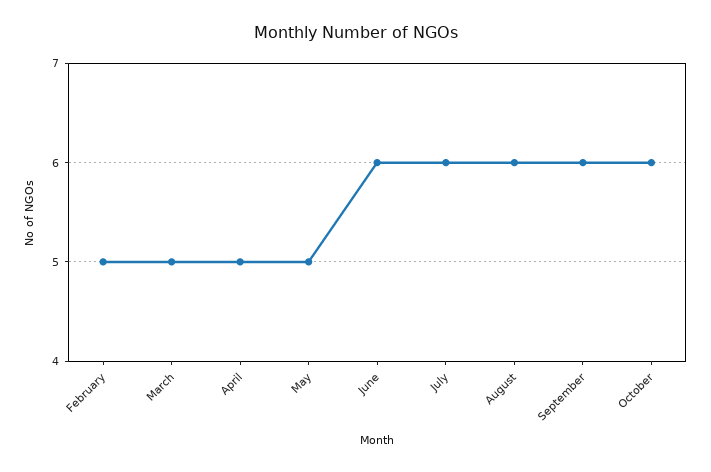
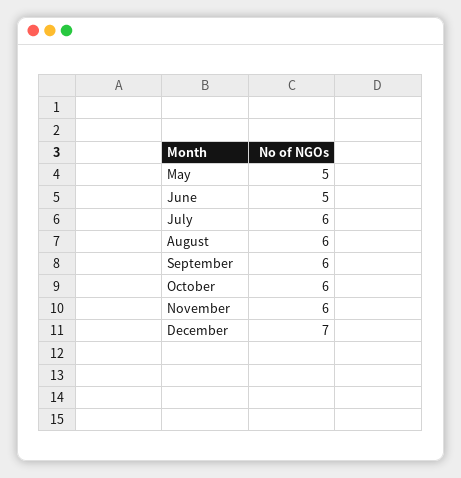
February: 5 -> none
March: 5 -> none
April: 5 -> none
June: 6 -> 5
November: none -> 6
December: none -> 7

